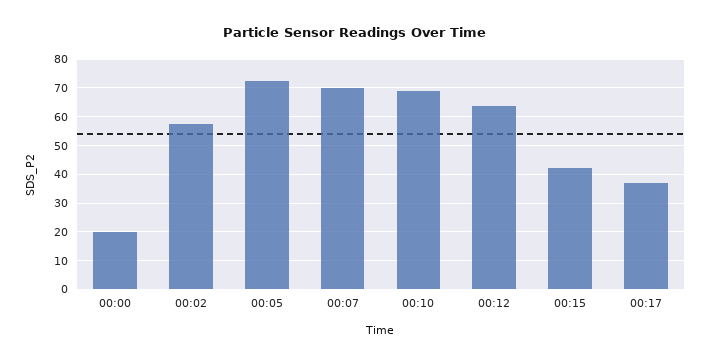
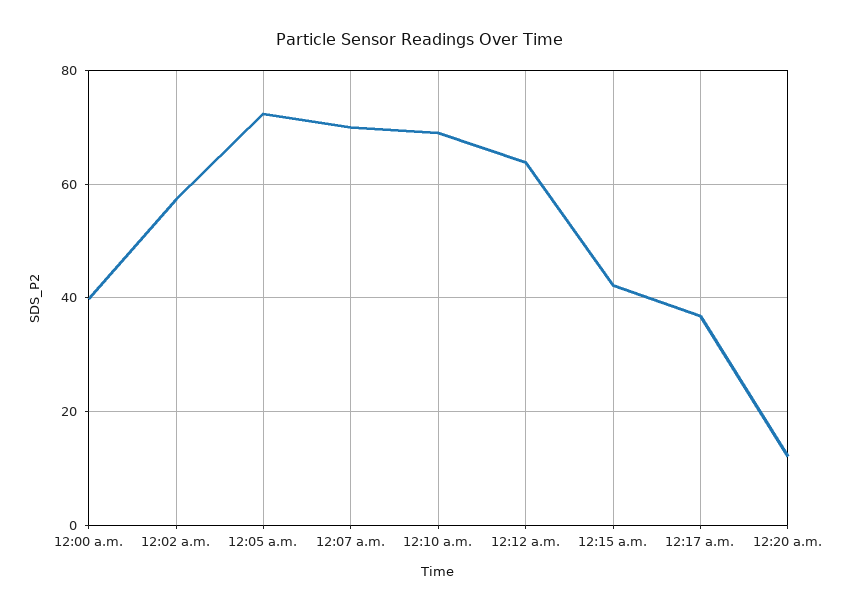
00:00: 20 -> 40
12:20 a.m.: none -> 12

